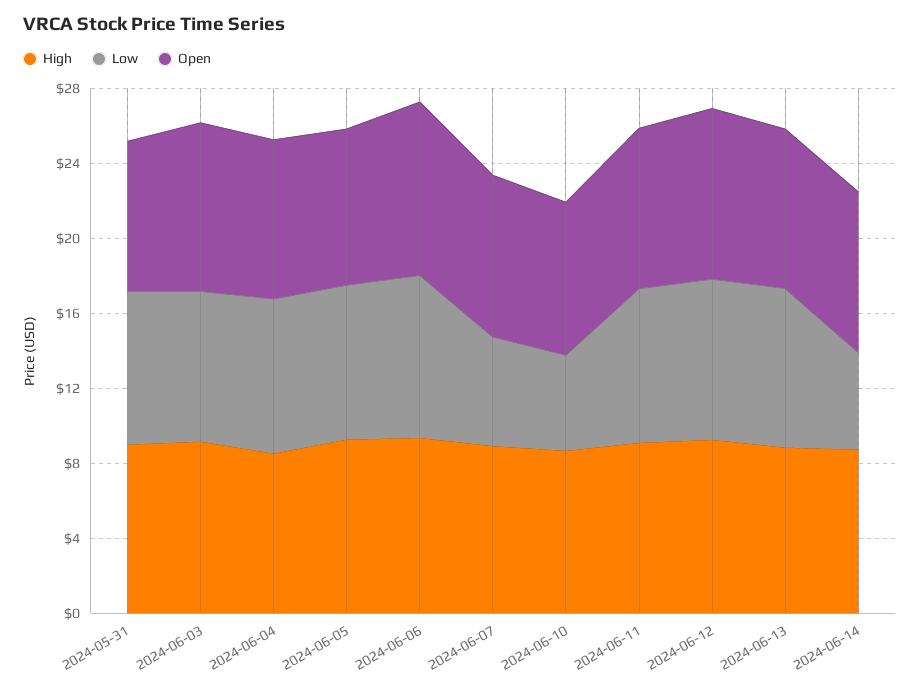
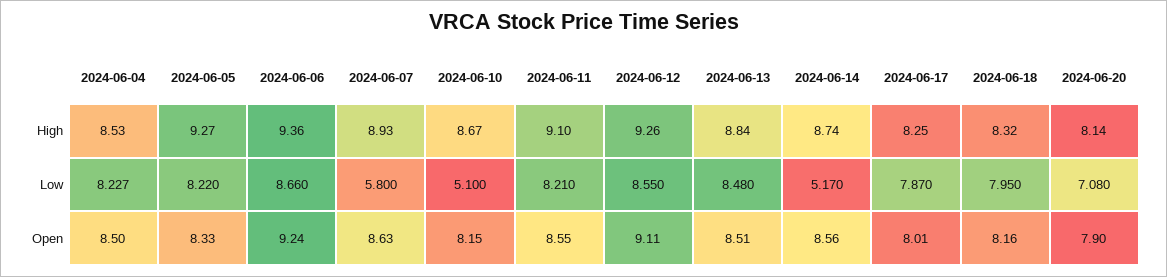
High, 2024-05-31: 9 -> none
Low, 2024-05-31: 8 -> none
Open, 2024-05-31: 8 -> none
High, 2024-06-03: 9 -> none
Low, 2024-06-03: 8 -> none
Open, 2024-06-03: 9 -> none
High, 2024-06-17: none -> 8.25
High, 2024-06-18: none -> 8.32
High, 2024-06-20: none -> 8.14
Low, 2024-06-17: none -> 7.87
Low, 2024-06-18: none -> 7.95
Low, 2024-06-20: none -> 7.08
Open, 2024-06-17: none -> 8.01
Open, 2024-06-18: none -> 8.16
Open, 2024-06-20: none -> 7.9

